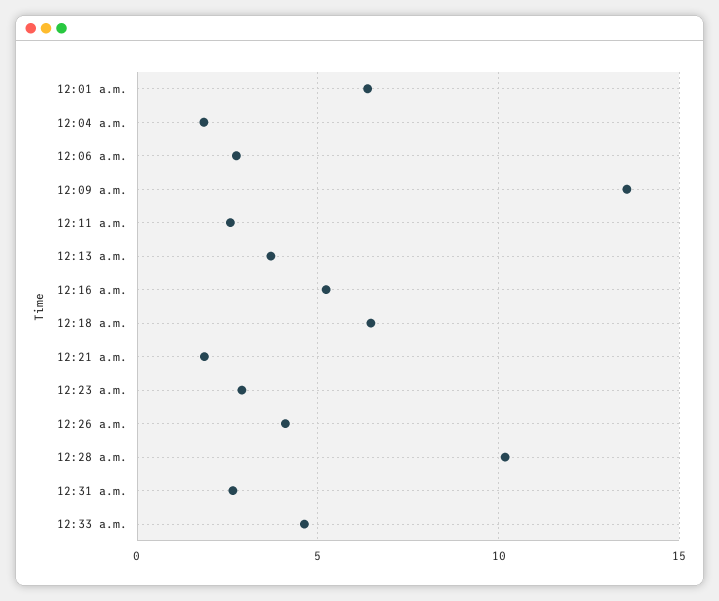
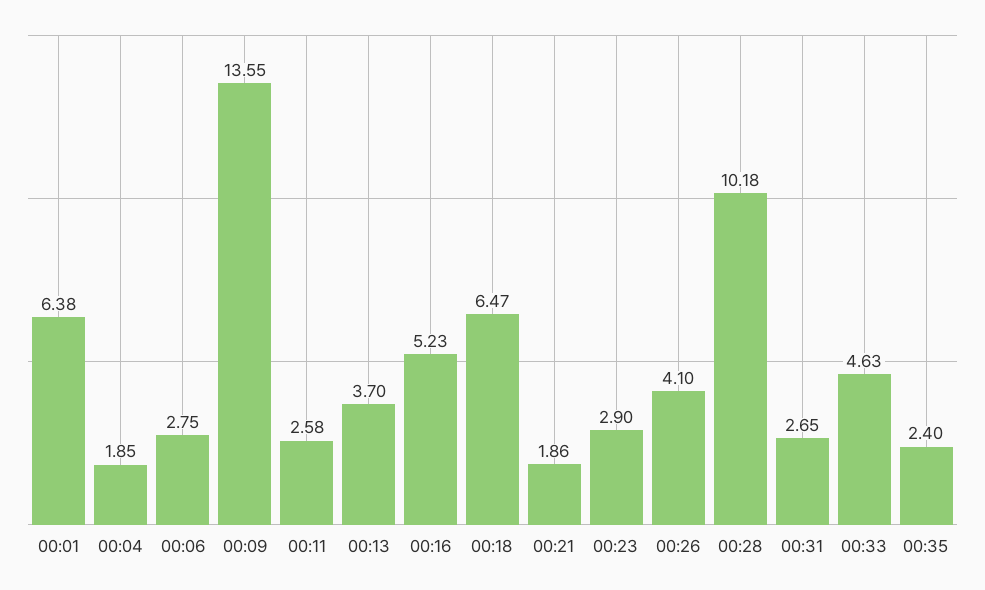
00:35: none -> 2.4

